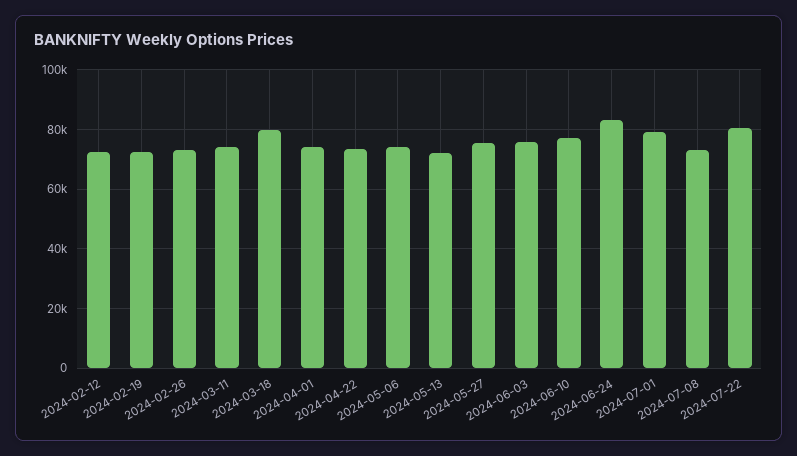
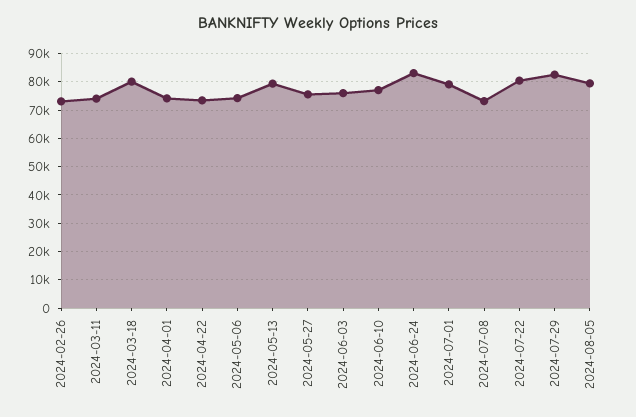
2024-02-12: 72500 -> none
2024-02-19: 72500 -> none
2024-05-13: 72500 -> 80000
2024-07-29: none -> 82500
2024-08-05: none -> 80000

